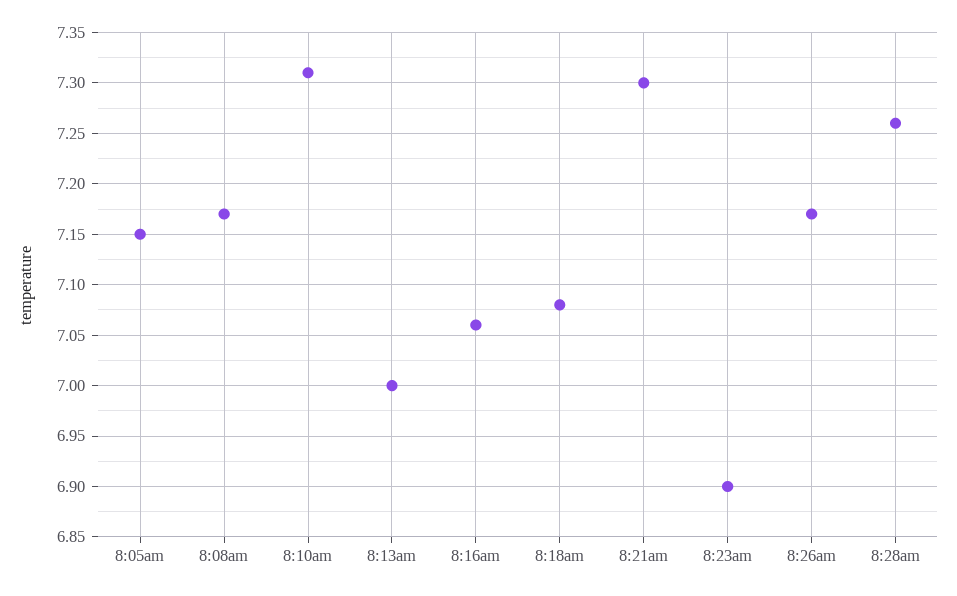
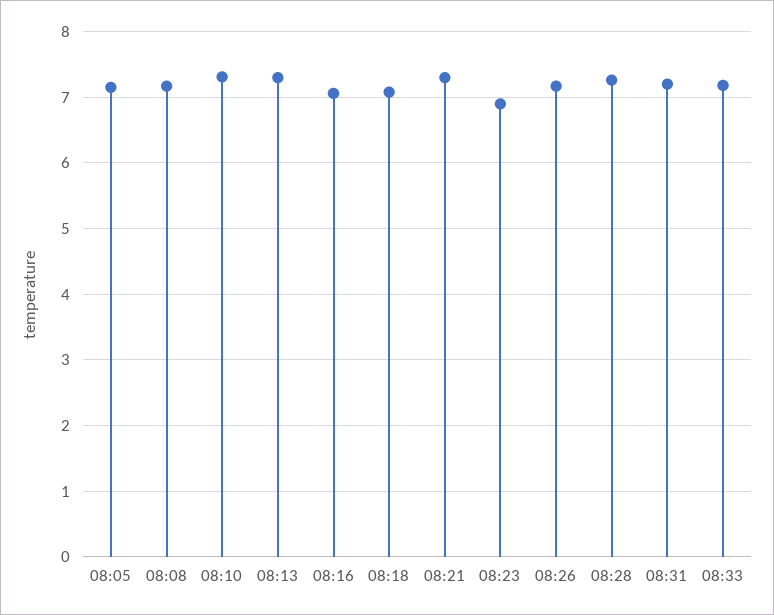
8:13am: 7 -> 7.3
08:31: none -> 7.2
08:33: none -> 7.2

